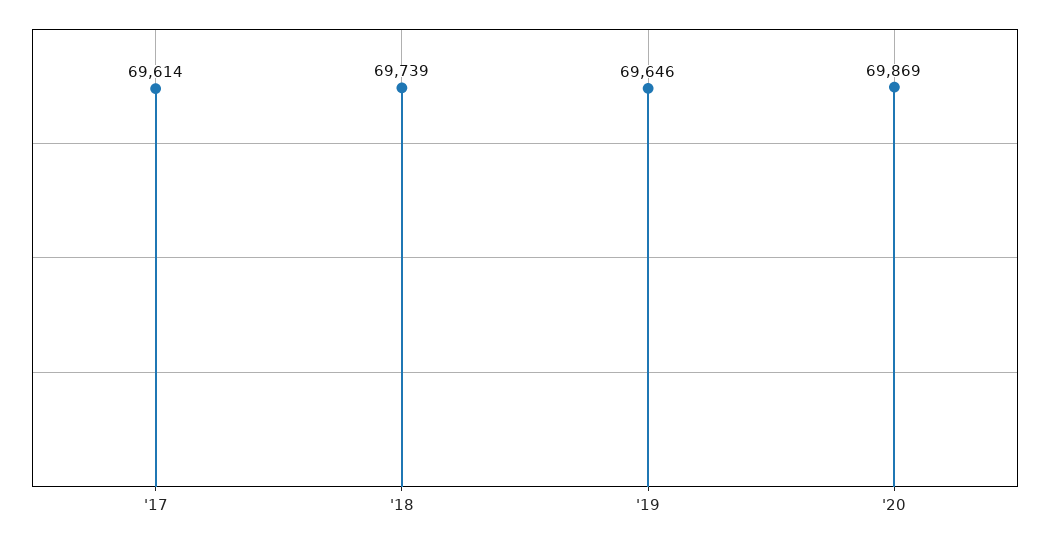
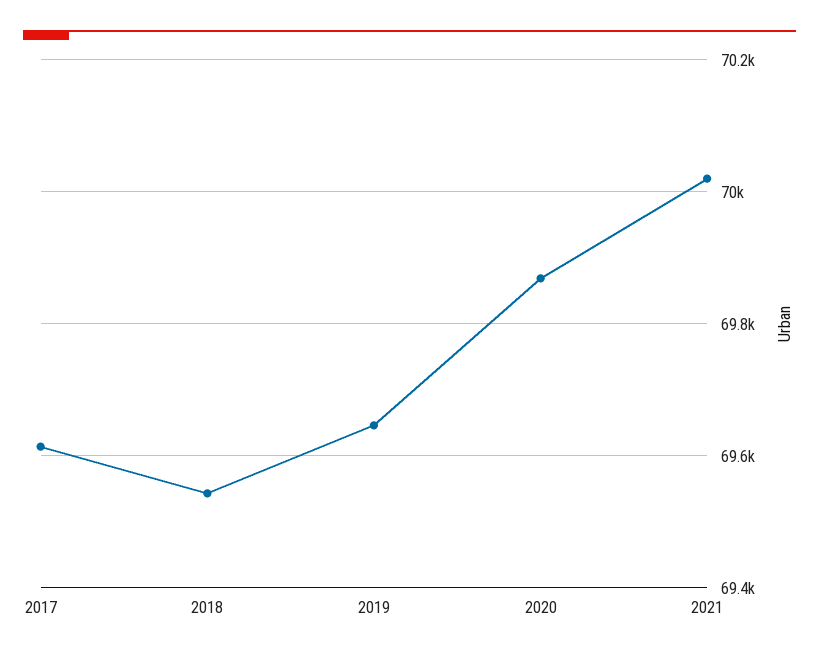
'18: 69739 -> 69540
2021: none -> 70020

